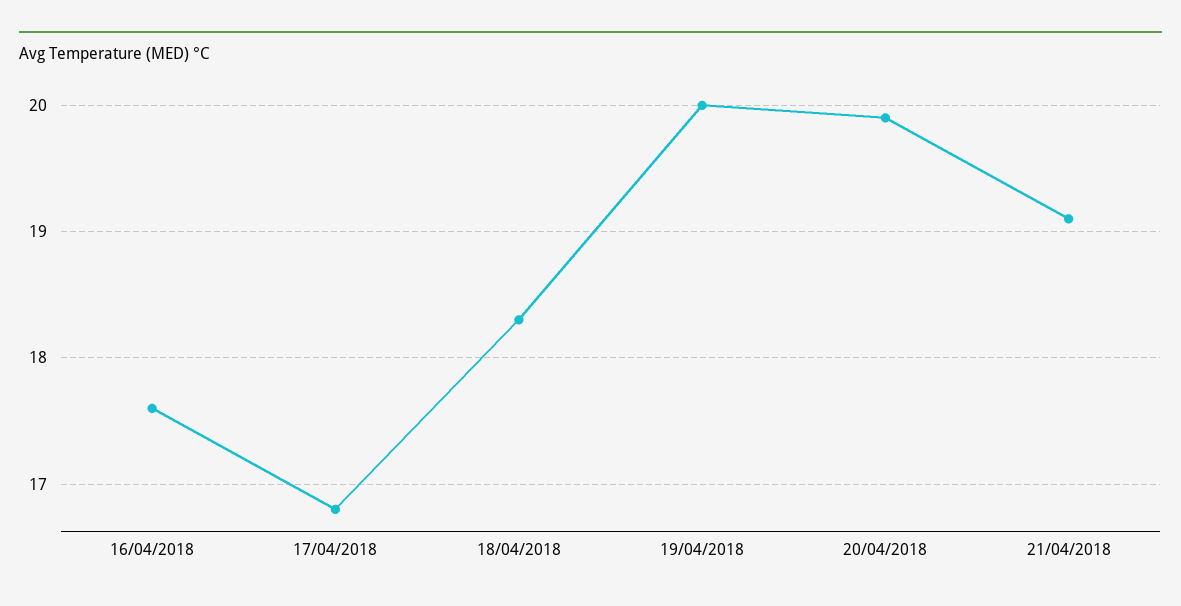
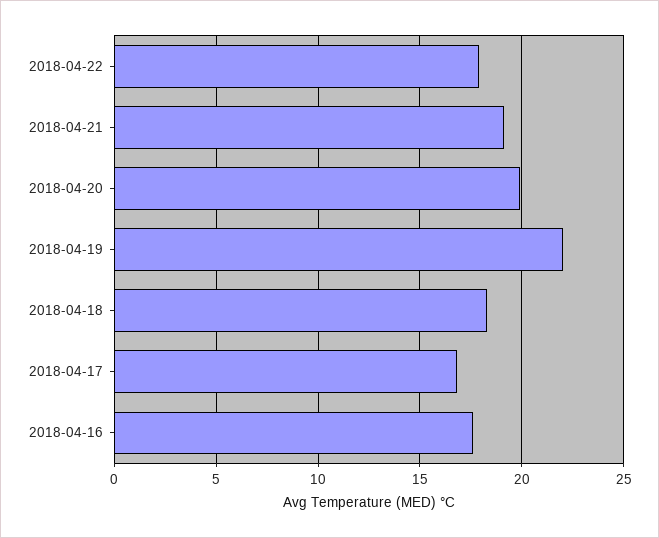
19/04/2018: 20 -> 22
2018-04-22: none -> 18

